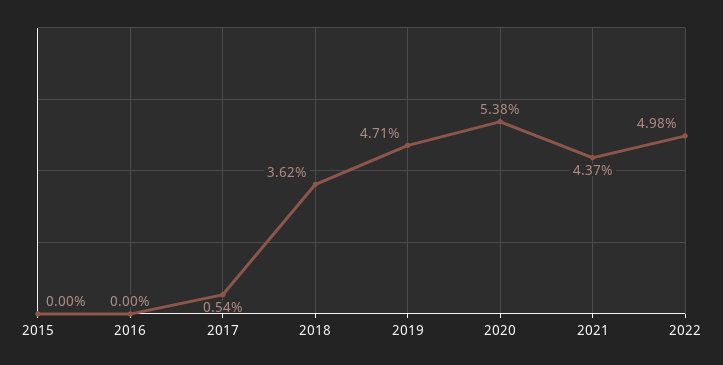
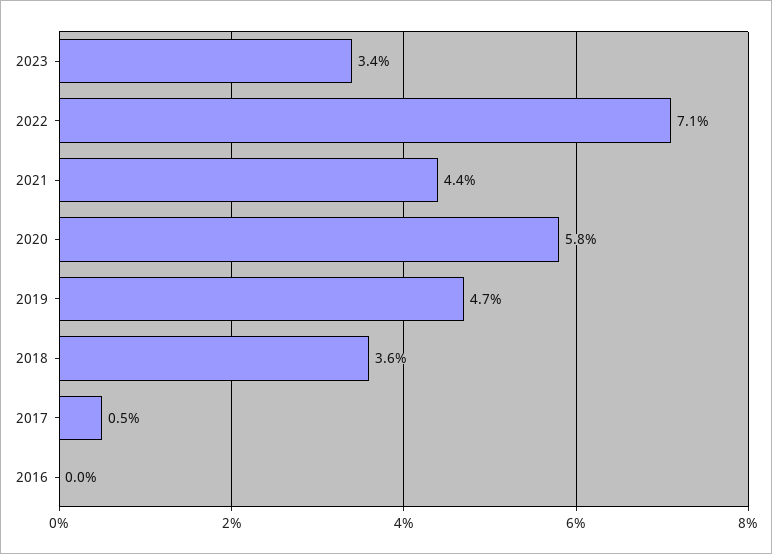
2015: 0 -> none
2020: 5.38 -> 5.8
2022: 4.98 -> 7.1
2023: none -> 3.4

